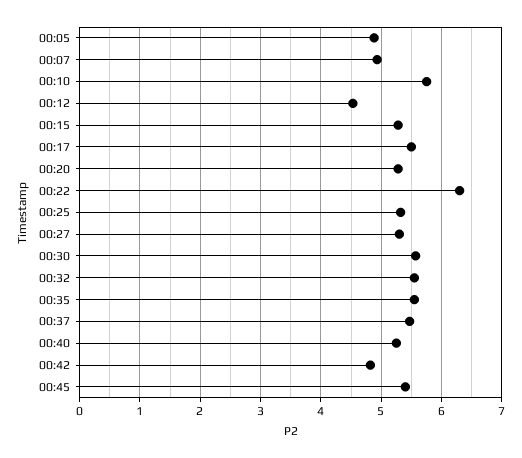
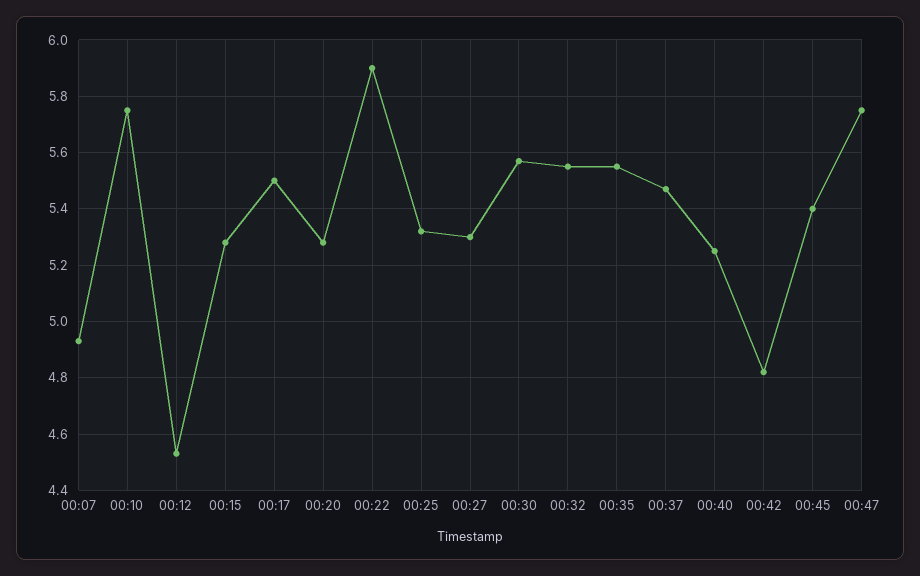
00:05: 4.9 -> none
00:22: 6.3 -> 5.9
00:47: none -> 5.75

